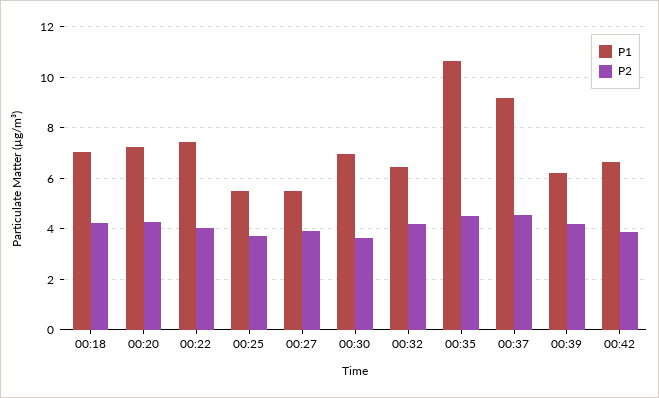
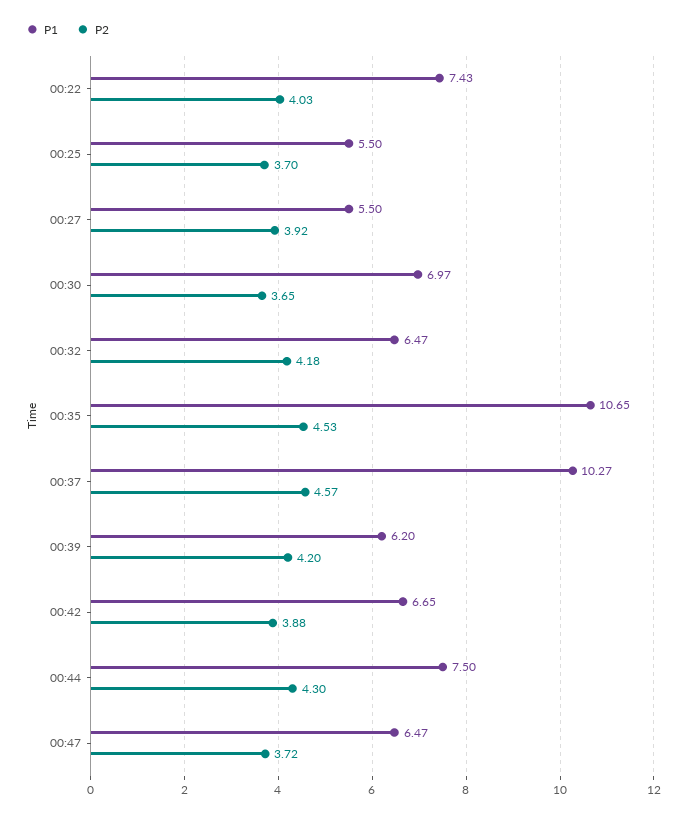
P1, 00:18: 7 -> none
P2, 00:18: 4.25 -> none
P1, 00:20: 7.25 -> none
P2, 00:20: 4.25 -> none
P1, 00:37: 9.25 -> 10.27
P1, 00:44: none -> 7.5
P2, 00:44: none -> 4.3
P1, 00:47: none -> 6.47
P2, 00:47: none -> 3.72

